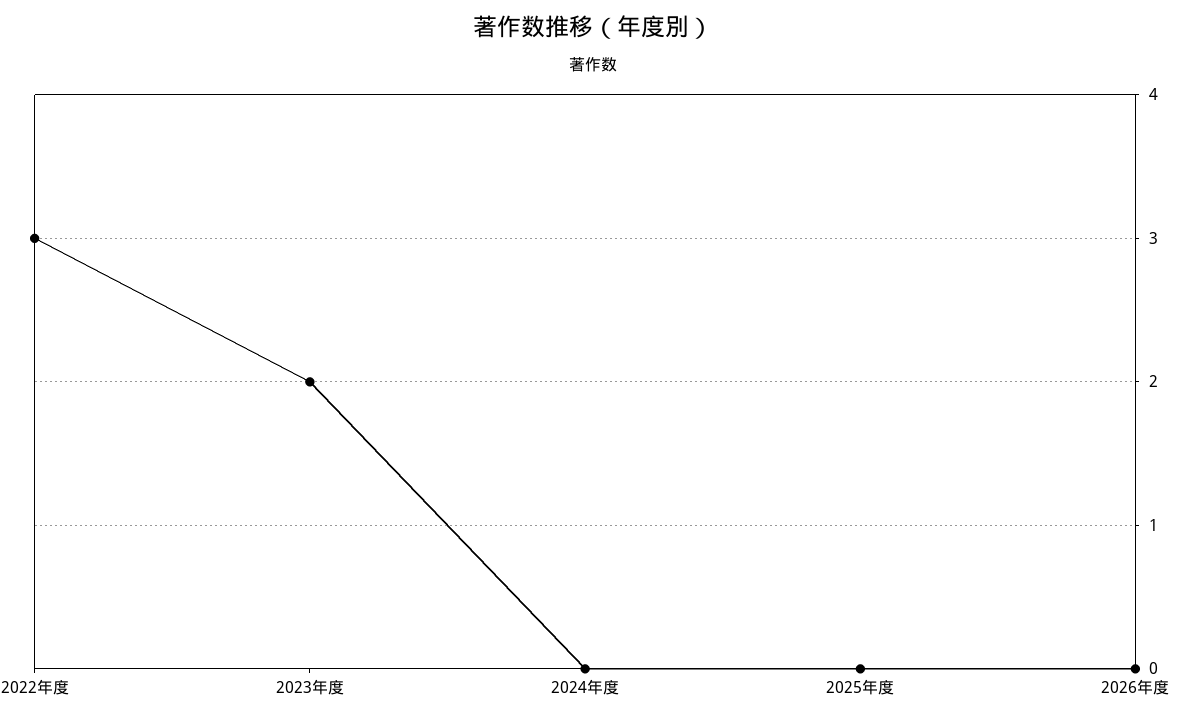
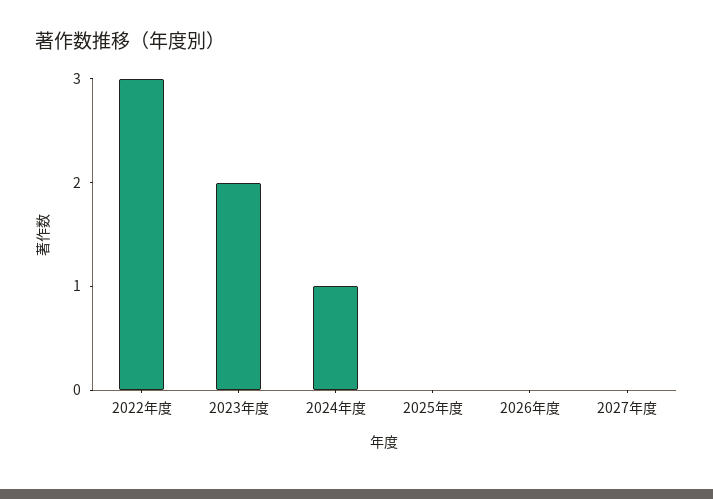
2024年度: 0 -> 1
2027年度: none -> 0

